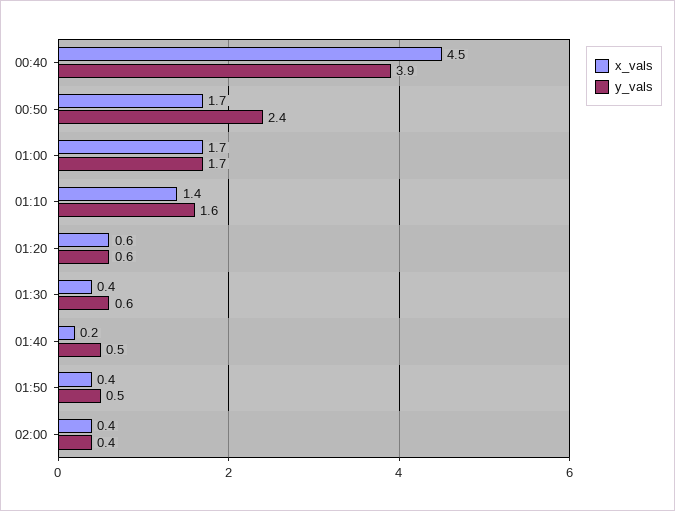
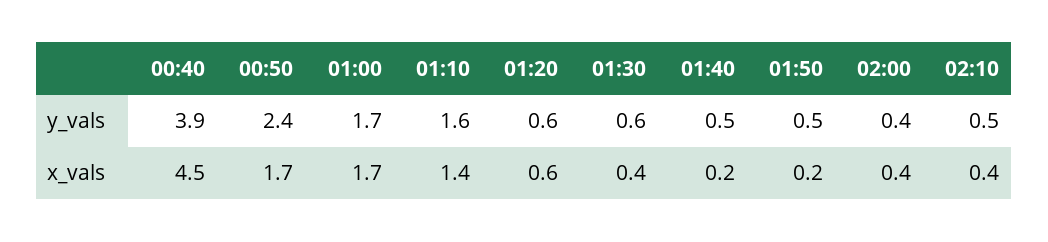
x_vals, 01:50: 0.4 -> 0.2
y_vals, 02:10: none -> 0.5
x_vals, 02:10: none -> 0.4

